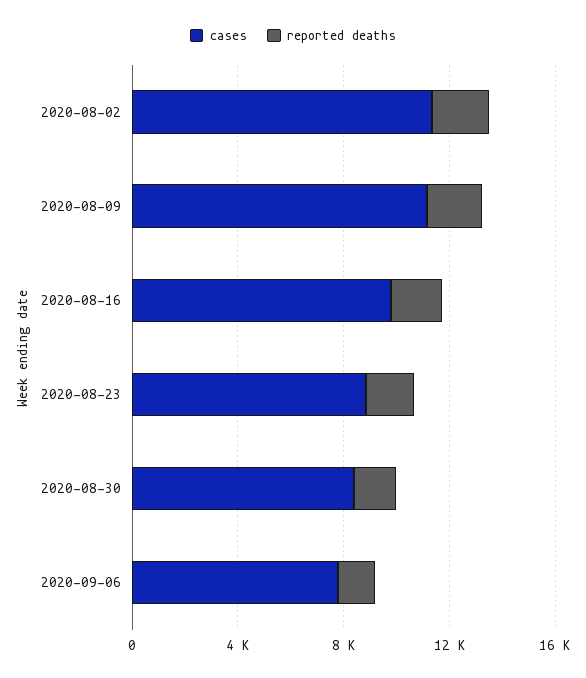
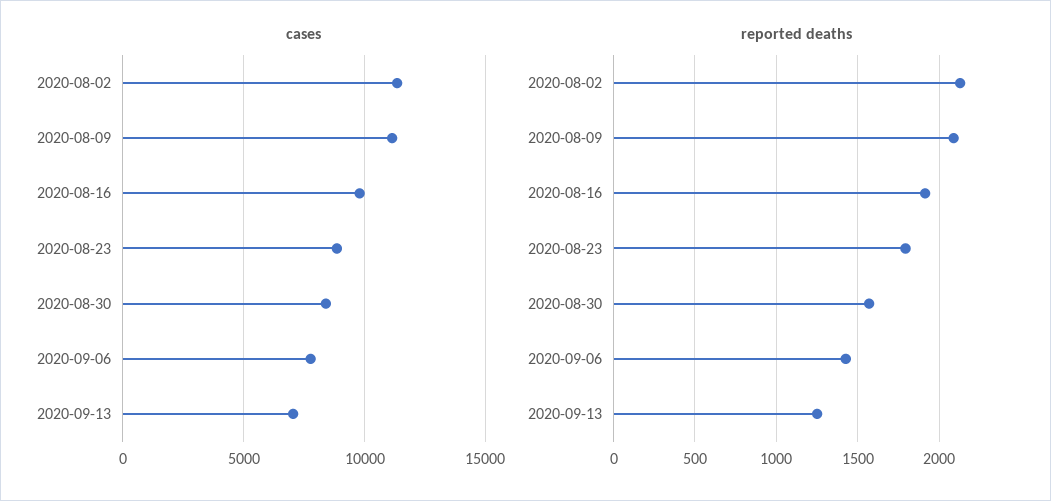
cases, 2020-09-13: none -> 7000
reported deaths, 2020-09-13: none -> 1250

